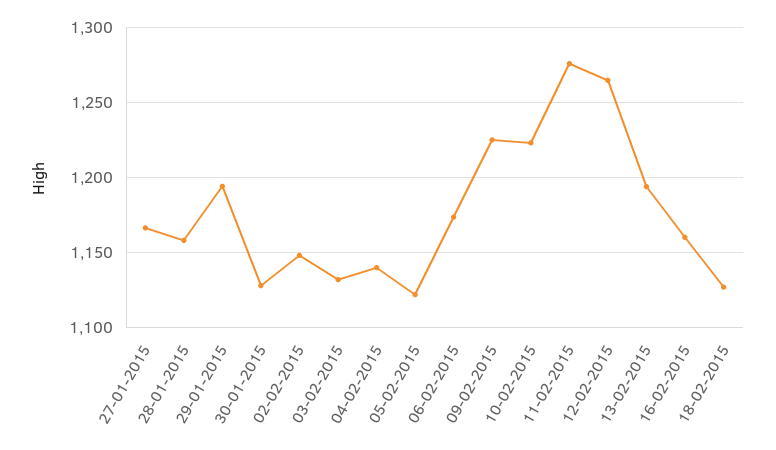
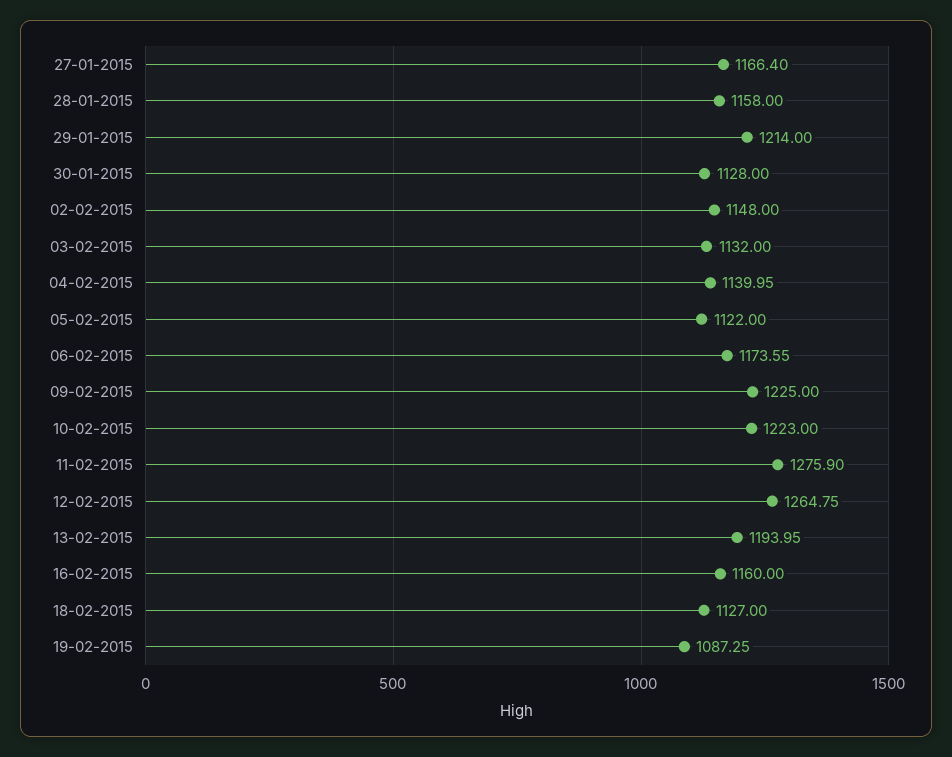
29-01-2015: 1195 -> 1214
19-02-2015: none -> 1087.25

